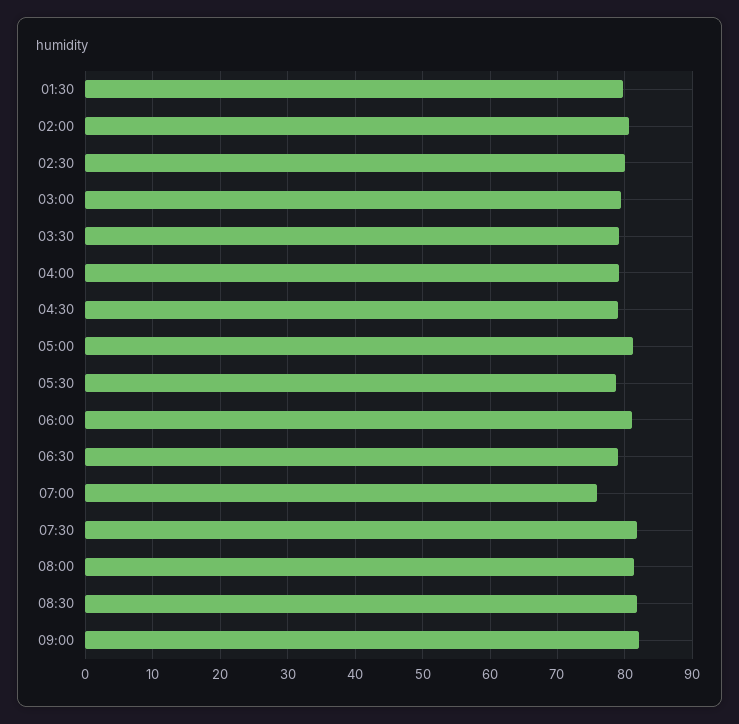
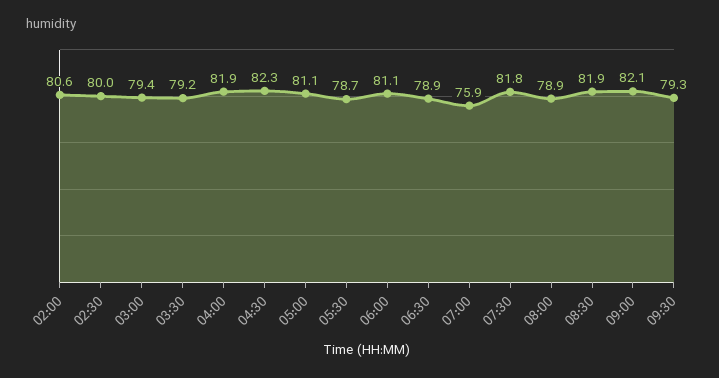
01:30: 80 -> none
04:00: 79 -> 81.9
04:30: 79 -> 82.3
08:00: 81 -> 78.9
09:30: none -> 79.3

